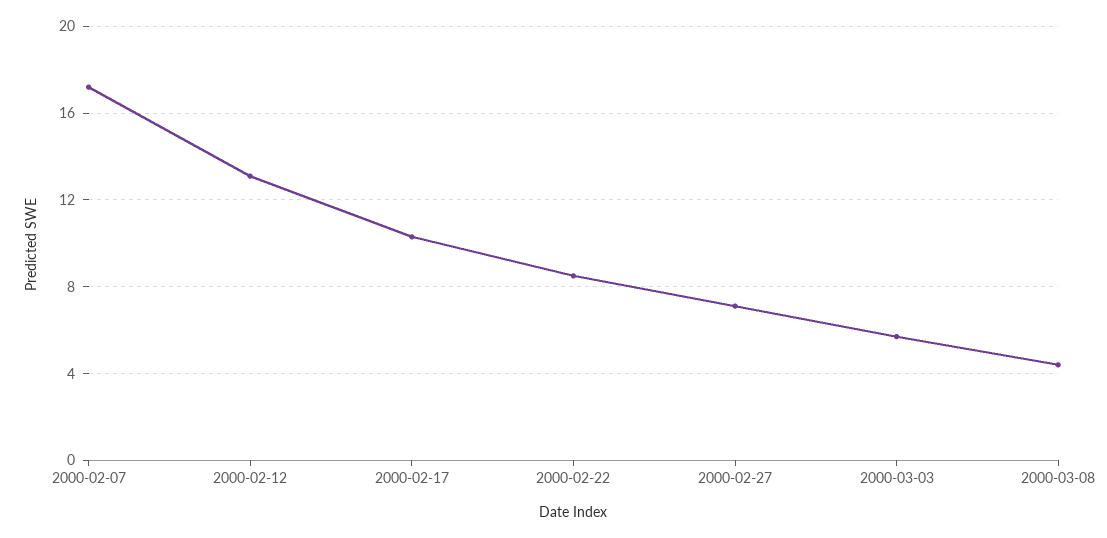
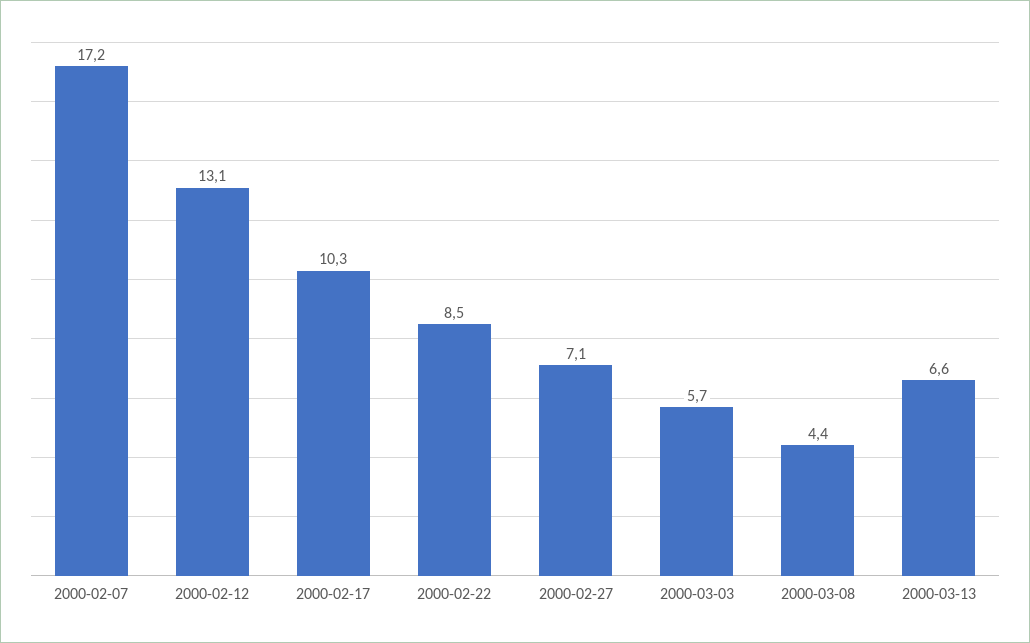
2000-03-13: none -> 6.6

